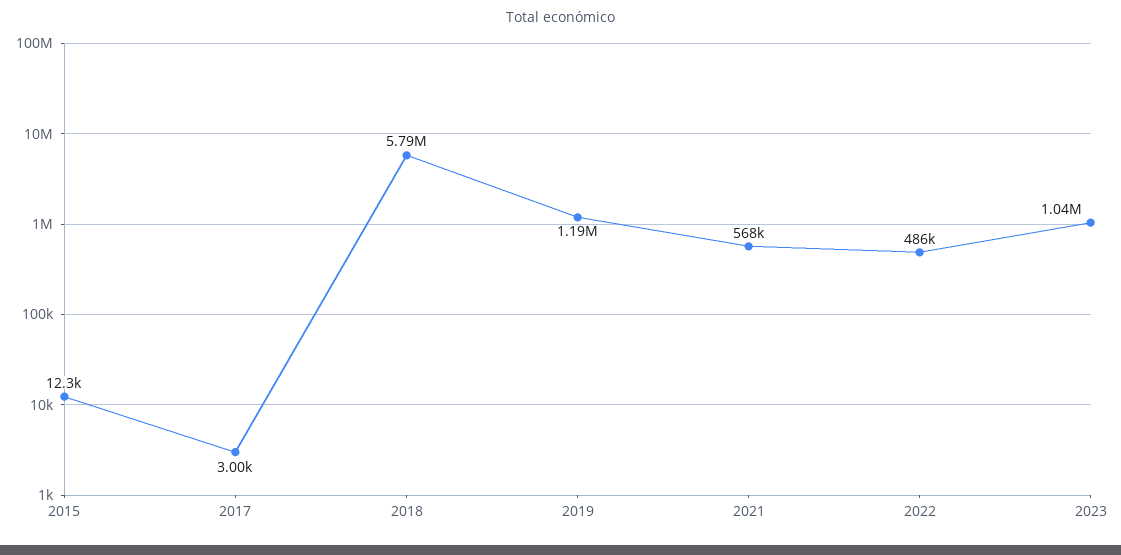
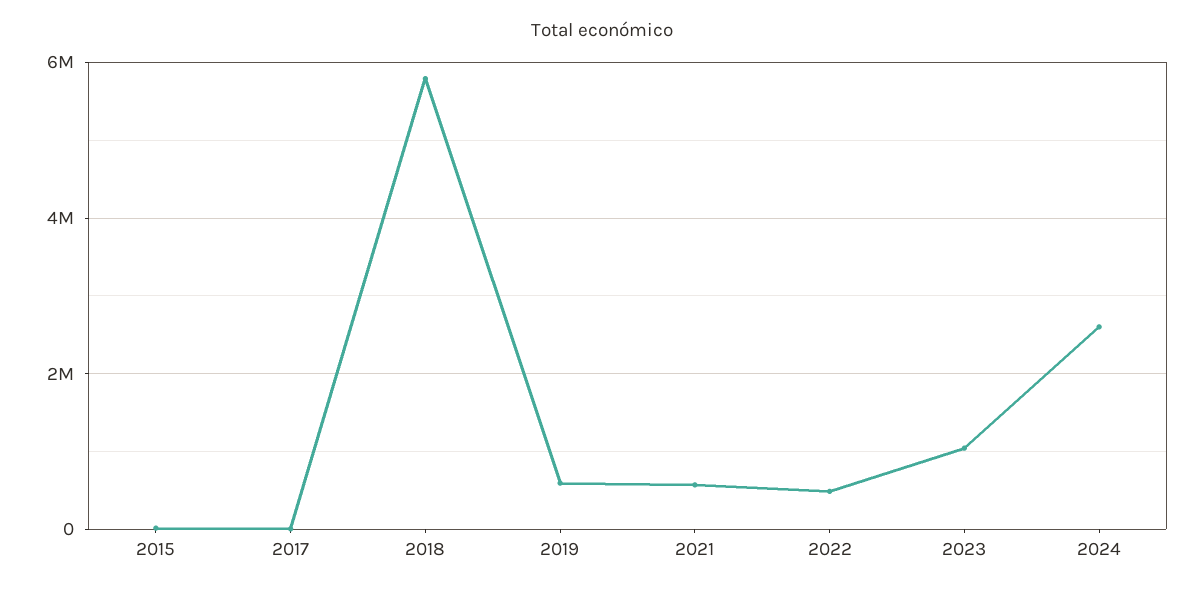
2019: 1190000 -> 600000
2024: none -> 2600000

